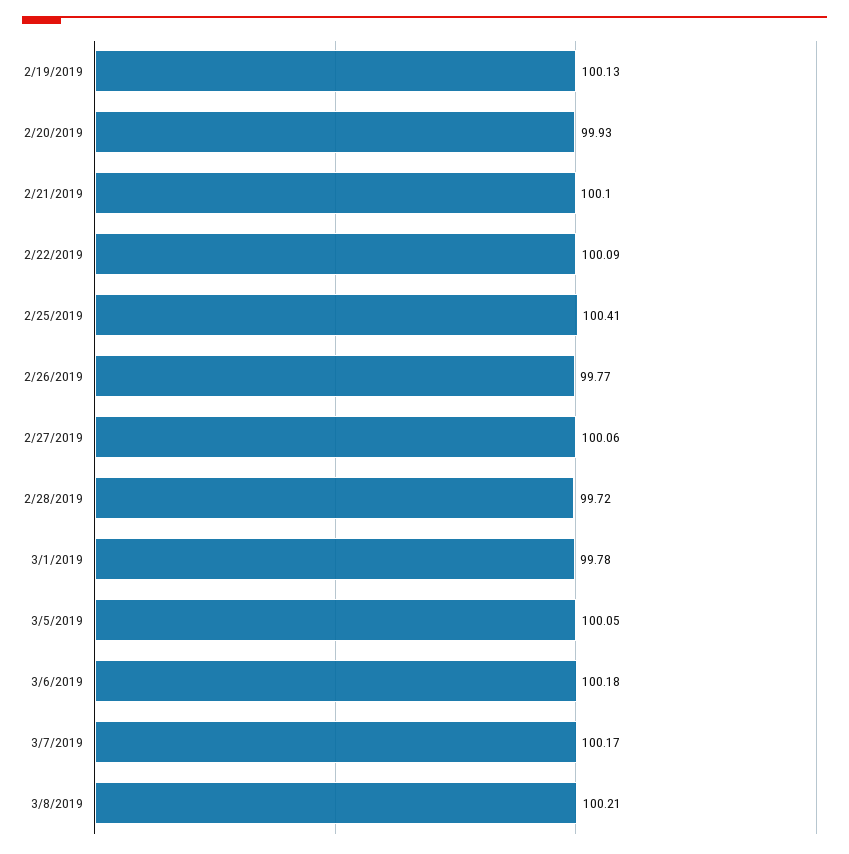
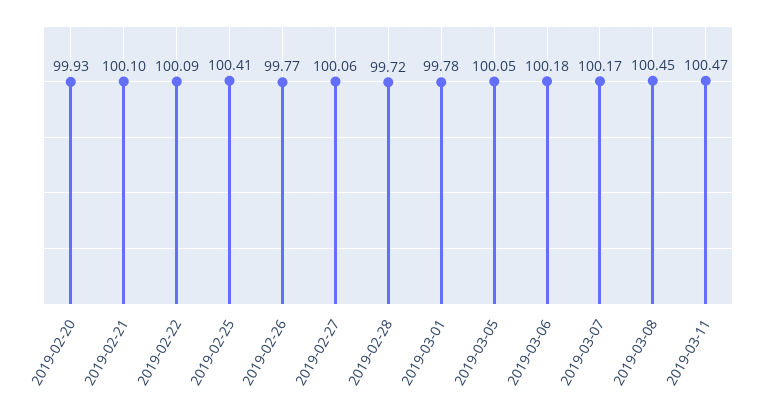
2/19/2019: 100.13 -> none
3/8/2019: 100.21 -> 100.45
2019-03-11: none -> 100.47

